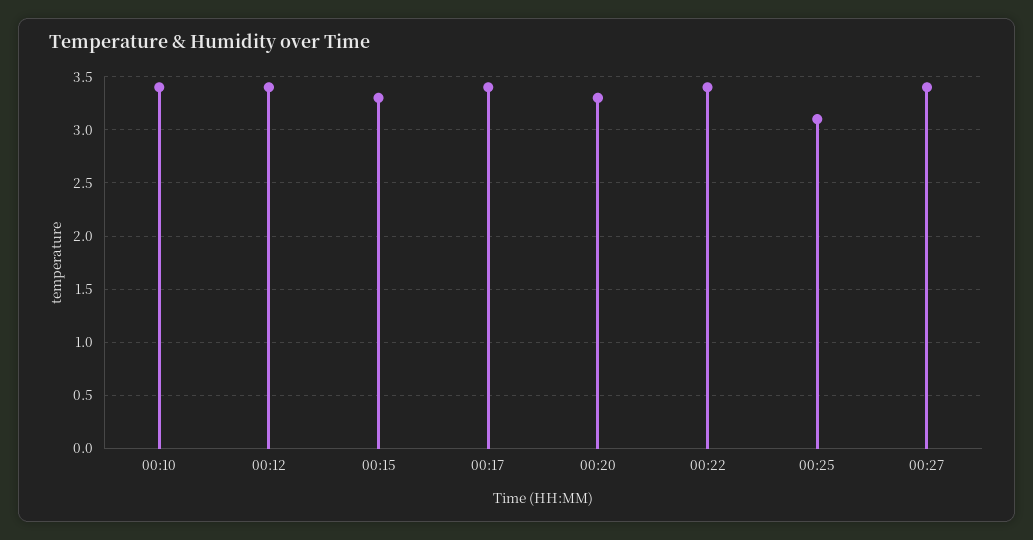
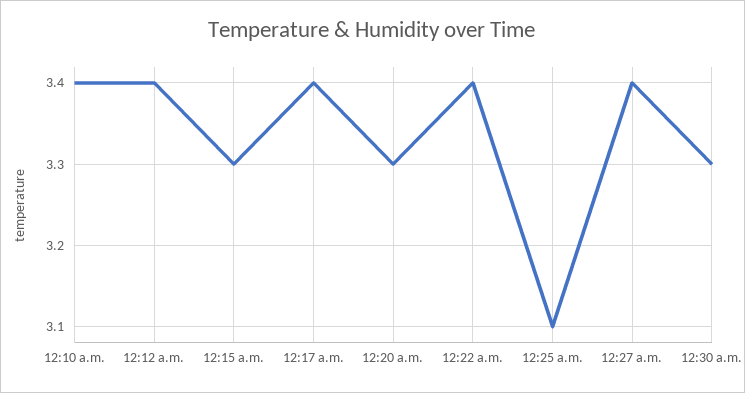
12:30 a.m.: none -> 3.3

